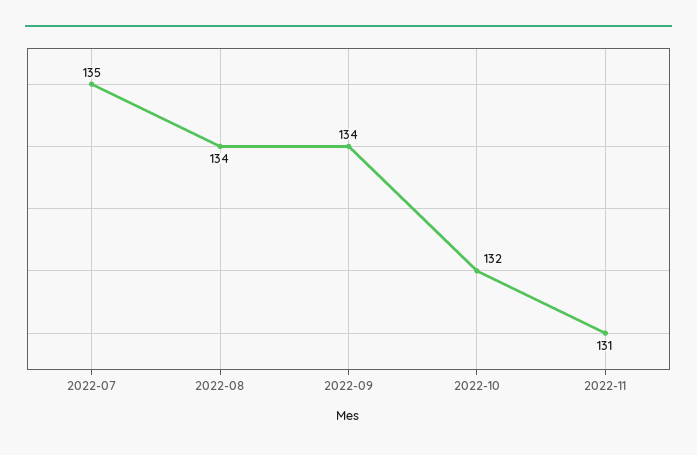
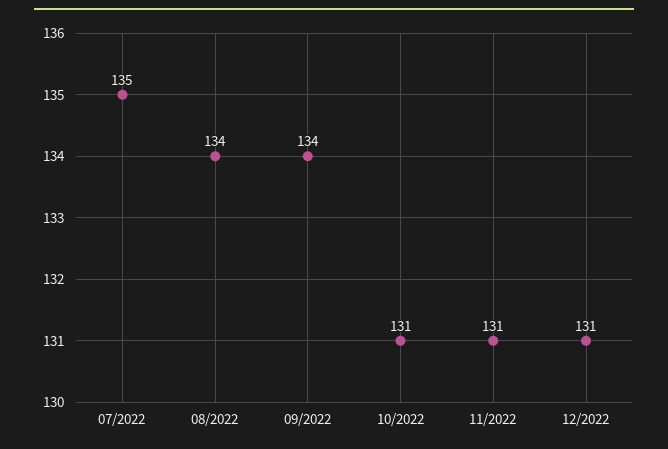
2022-10: 132 -> 131
12/2022: none -> 131

